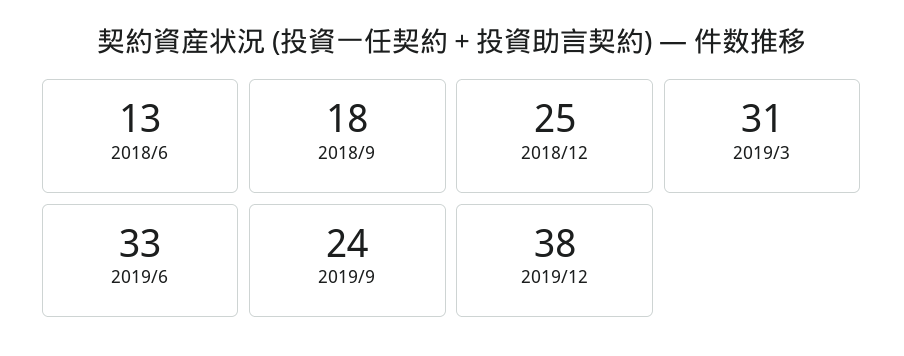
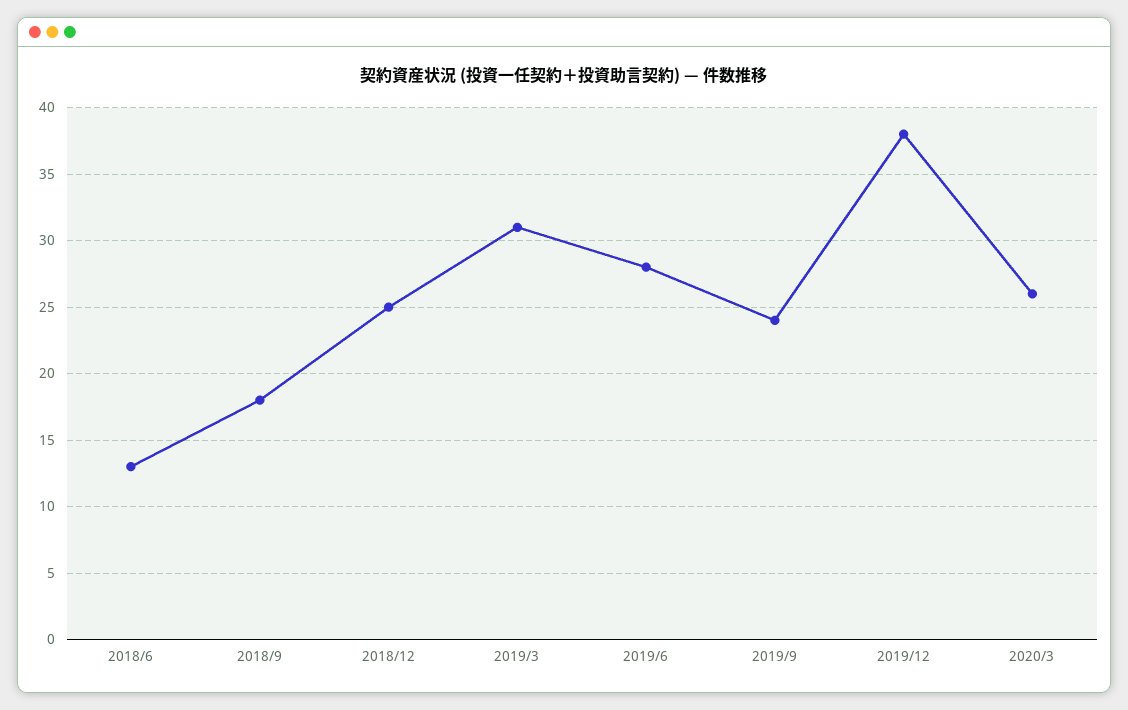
2019/6: 33 -> 28
2020/3: none -> 26

